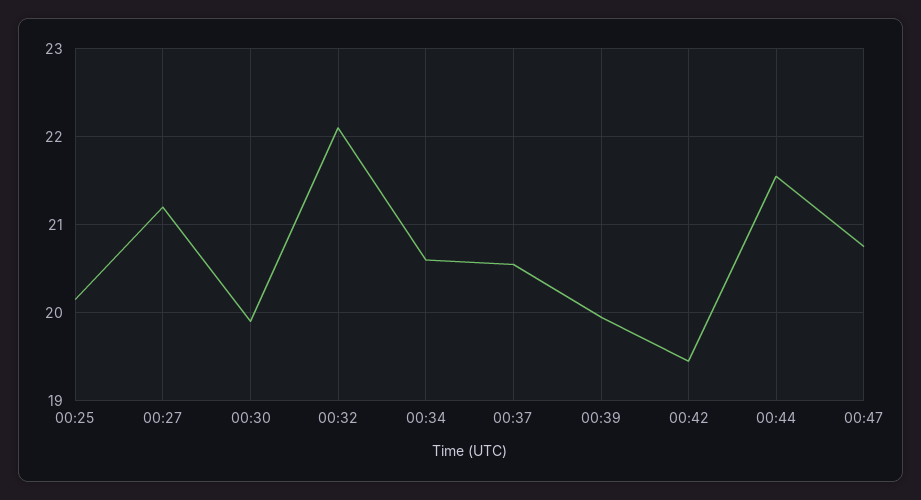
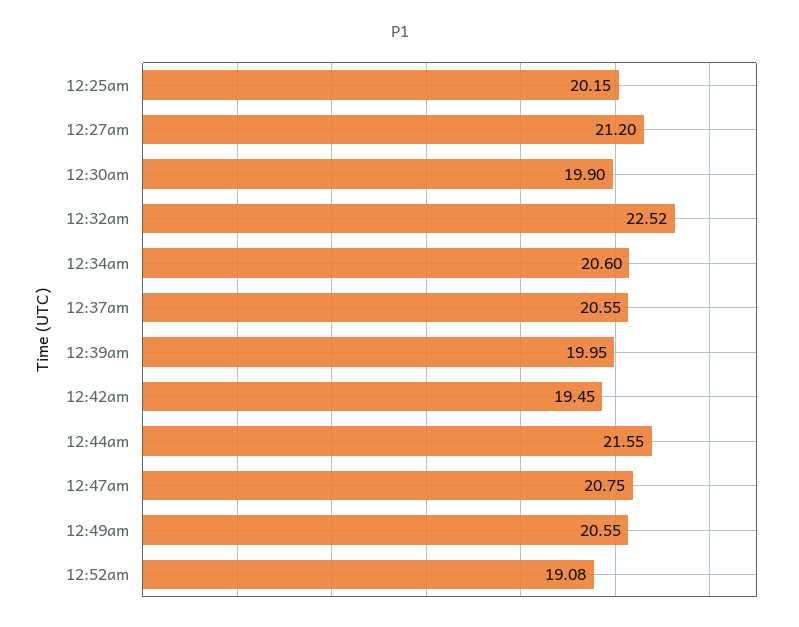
00:32: 22.1 -> 22.52
12:49am: none -> 20.55
12:52am: none -> 19.08

